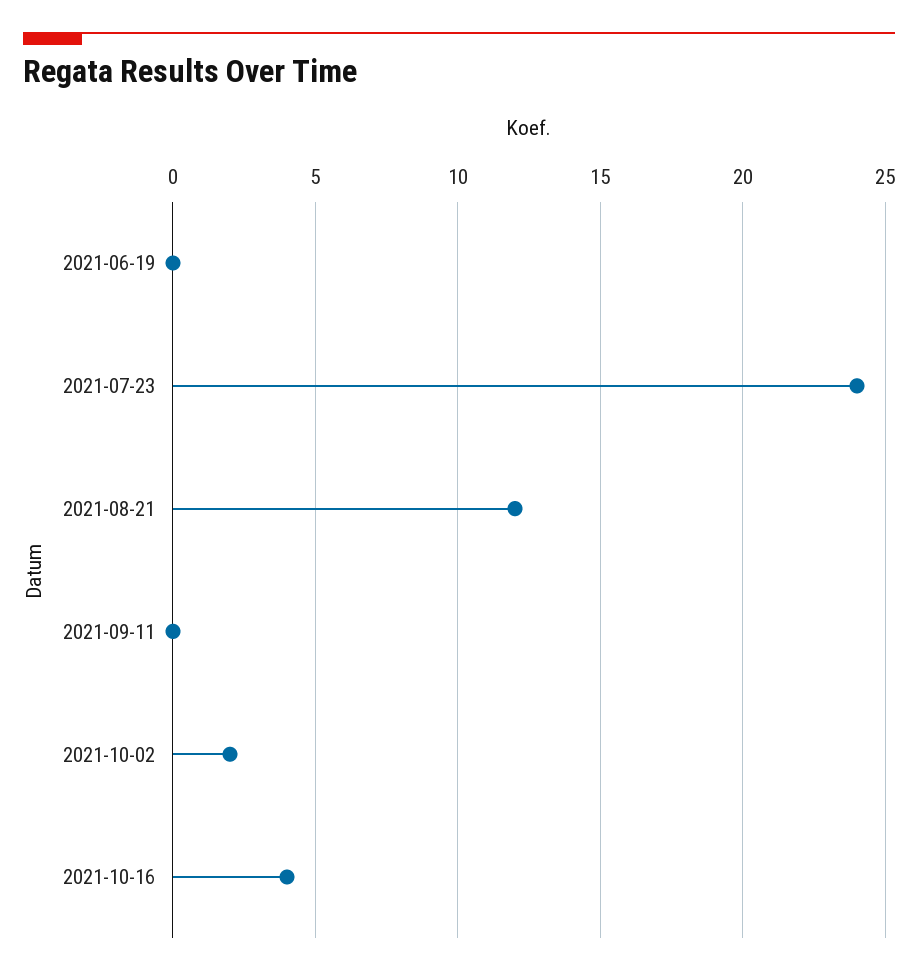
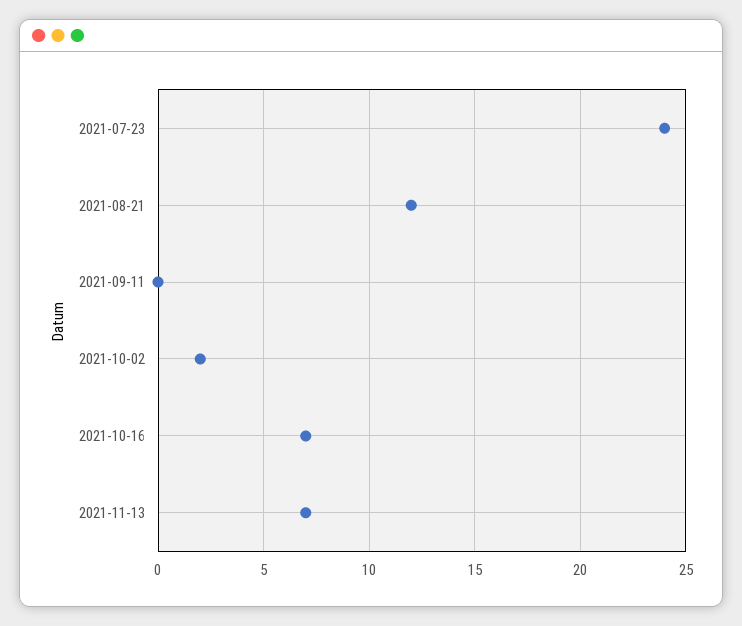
2021-06-19: 0 -> none
2021-10-16: 4 -> 7
2021-11-13: none -> 7

